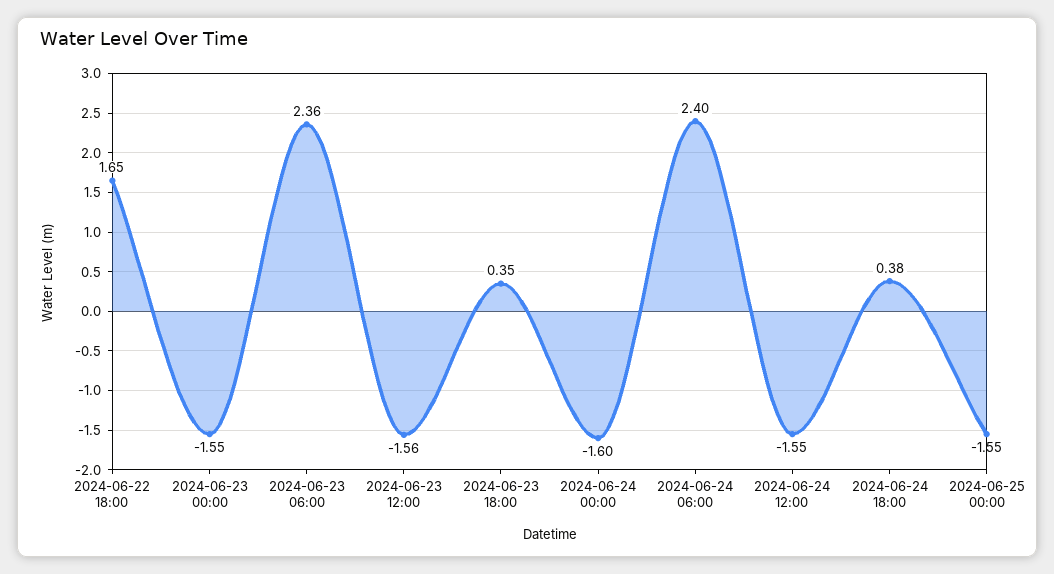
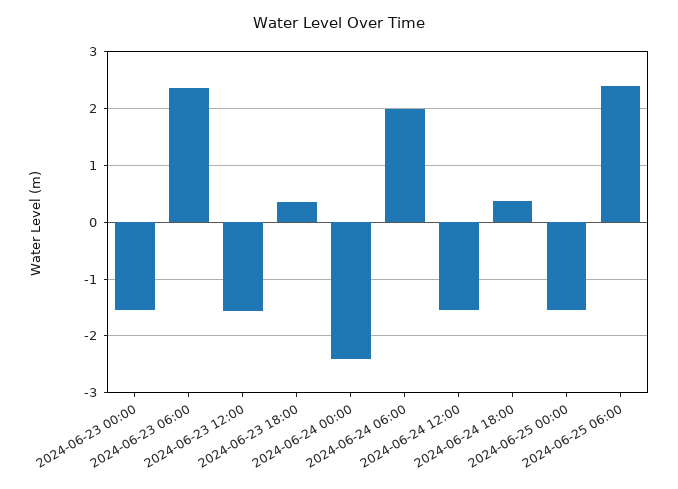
2024-06-22 18:00: 1.65 -> none
2024-06-24 00:00: -1.6 -> -2.4
2024-06-24 06:00: 2.4 -> 2
2024-06-25 06:00: none -> 2.4

